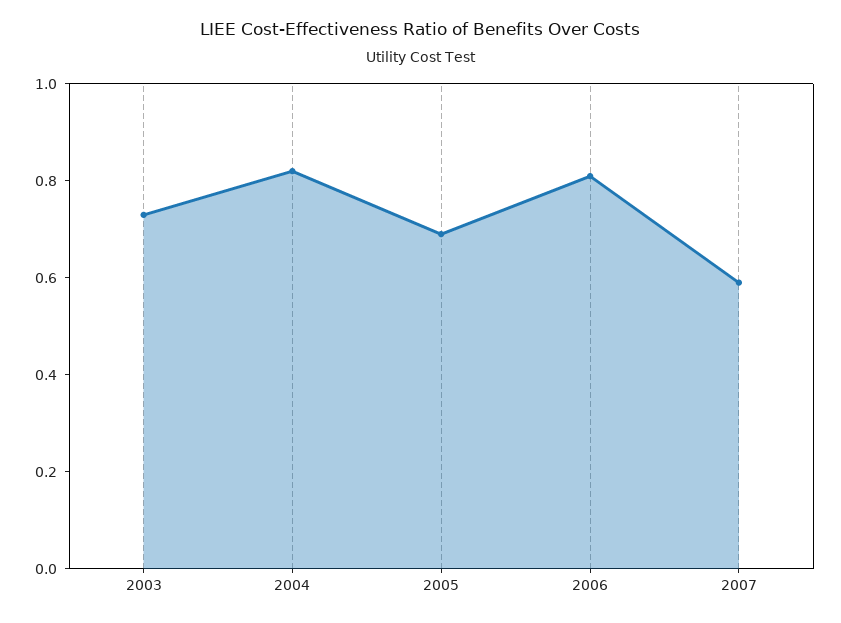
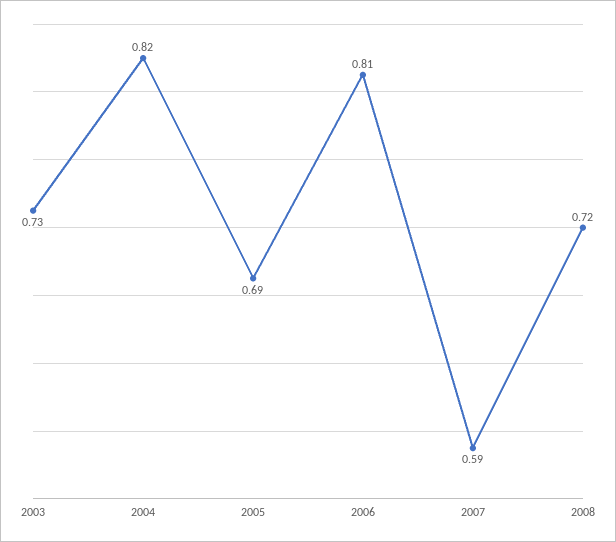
2008: none -> 0.72

